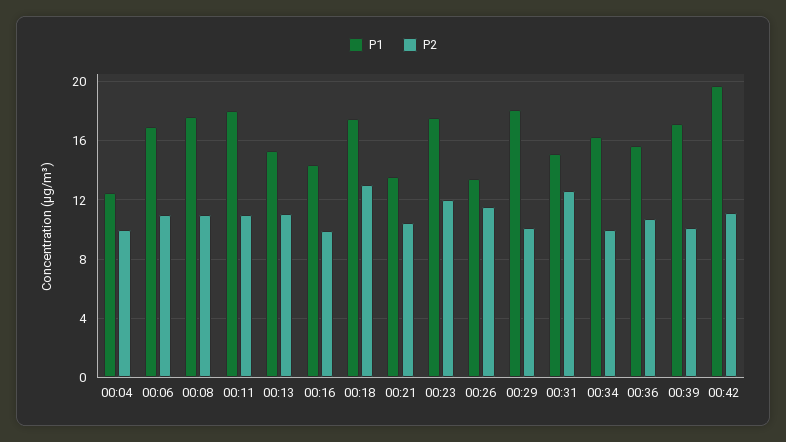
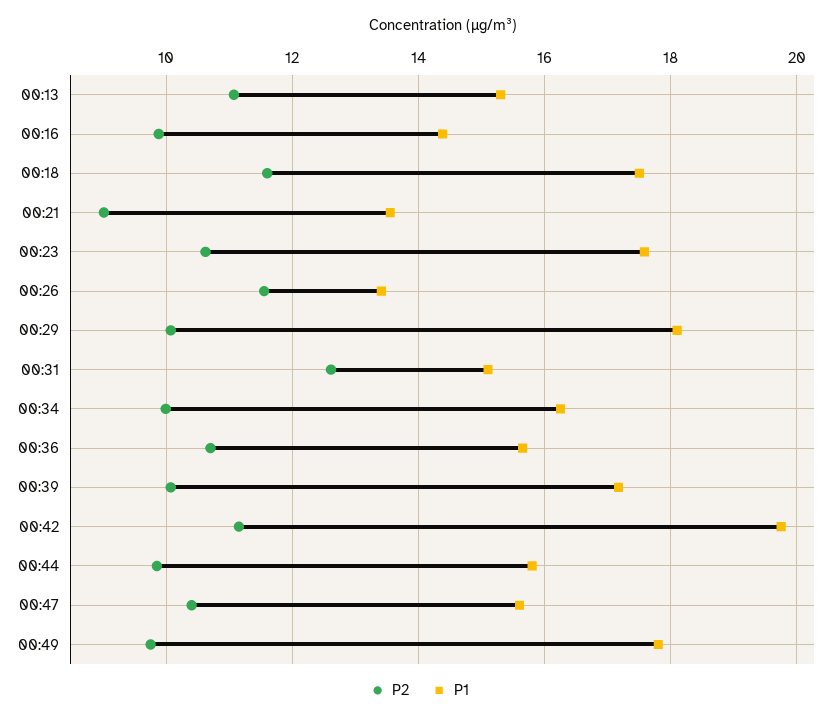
P1, 00:04: 12.5 -> none
P2, 00:04: 10 -> none
P1, 00:06: 17 -> none
P2, 00:06: 11 -> none
P1, 00:08: 17.5 -> none
P2, 00:08: 11 -> none
P1, 00:11: 18 -> none
P2, 00:11: 11 -> none
P2, 00:18: 13 -> 11.6
P2, 00:21: 10.5 -> 9
P2, 00:23: 12 -> 10.6
P2, 00:44: none -> 9.8
P1, 00:44: none -> 15.8
P2, 00:47: none -> 10.4
P1, 00:47: none -> 15.6
P2, 00:49: none -> 9.8
P1, 00:49: none -> 17.8

